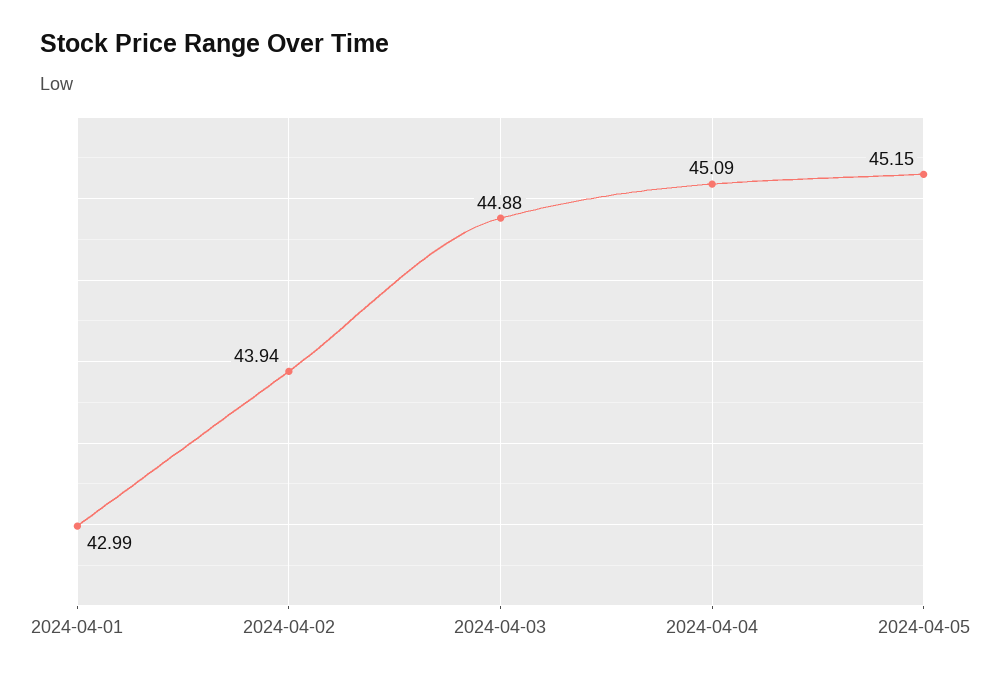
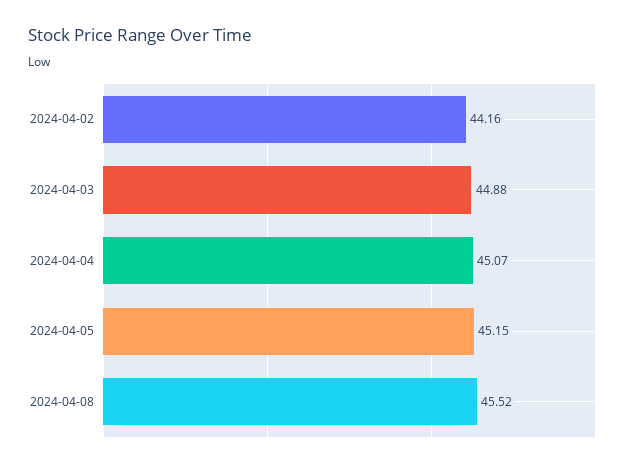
2024-04-01: 42.99 -> none
2024-04-02: 43.94 -> 44.16
2024-04-04: 45.09 -> 45.07
2024-04-08: none -> 45.52

